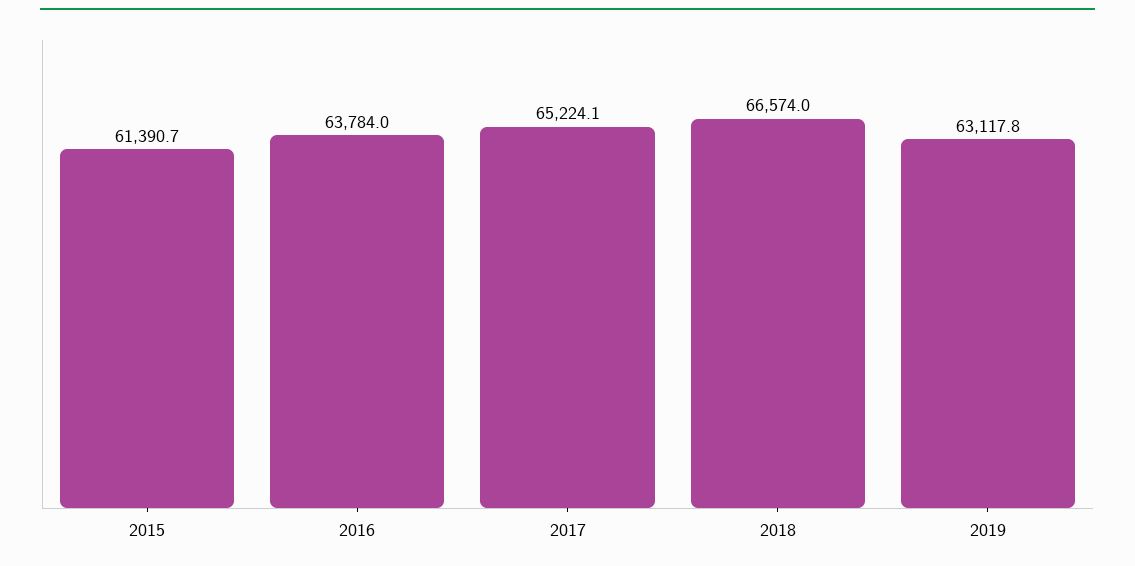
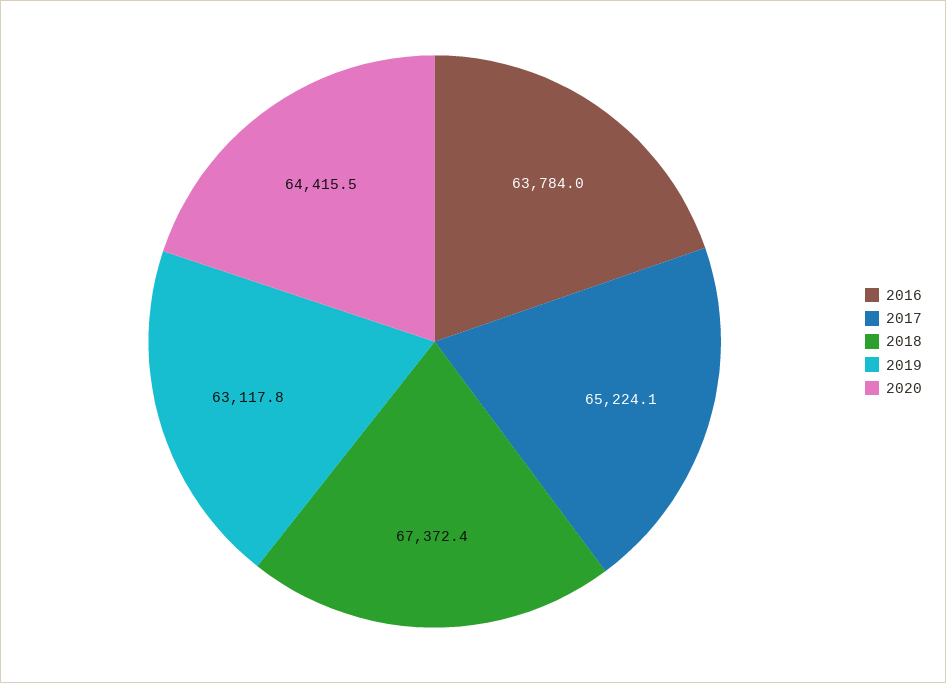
2015: 61390.7 -> none
2018: 66574 -> 67372.4
2020: none -> 64415.5

